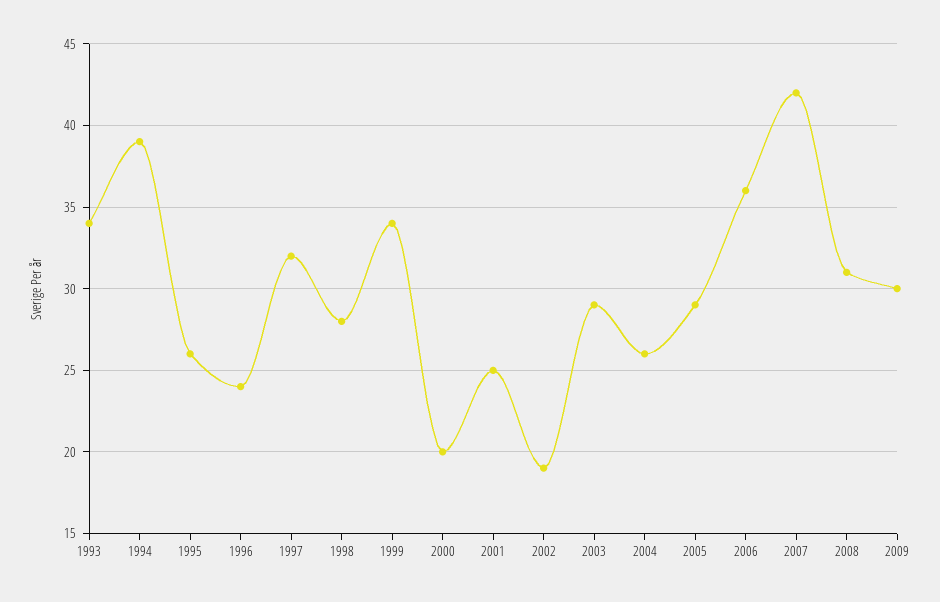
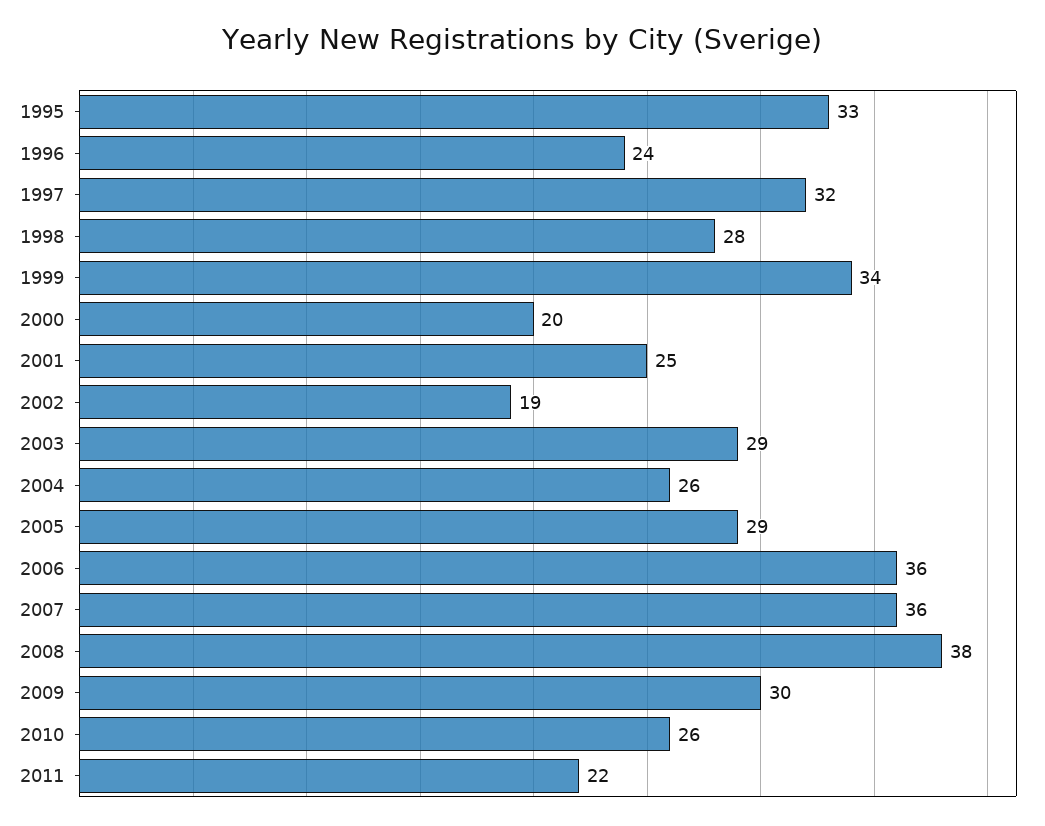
1993: 34 -> none
1994: 39 -> none
1995: 26 -> 33
2007: 42 -> 36
2008: 31 -> 38
2010: none -> 26
2011: none -> 22

